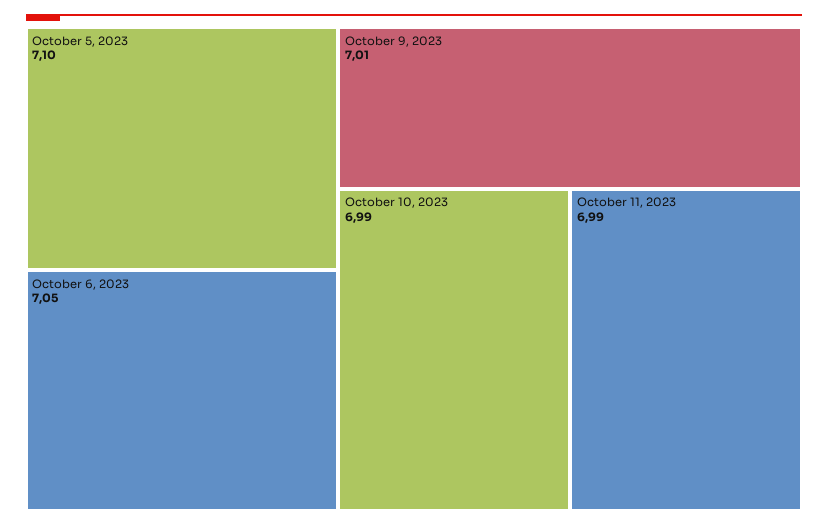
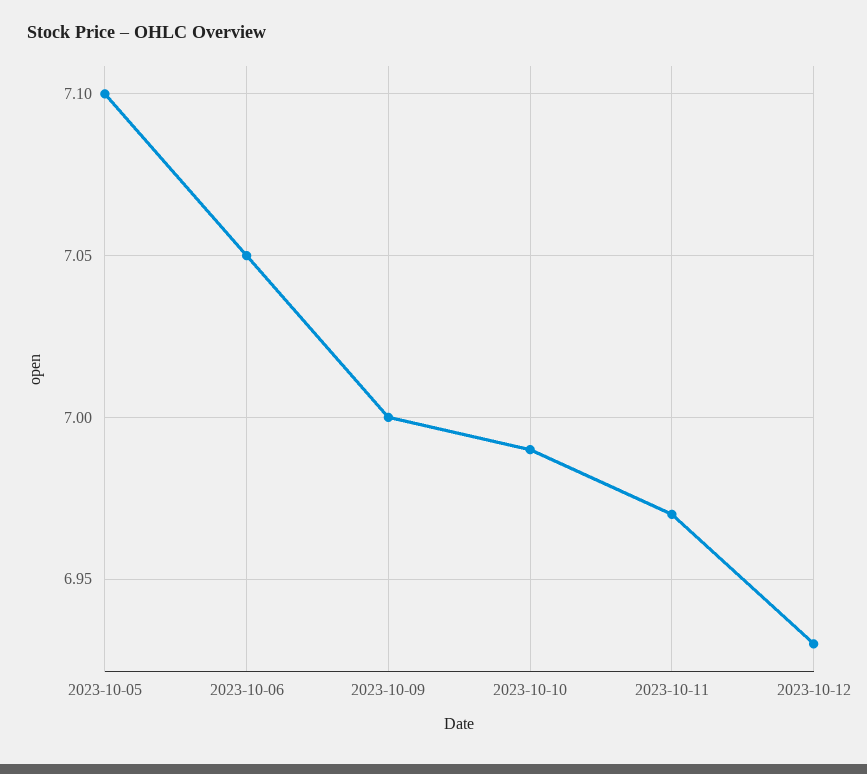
October 9, 2023: 7.01 -> 7
October 11, 2023: 6.99 -> 6.97
2023-10-12: none -> 6.93

